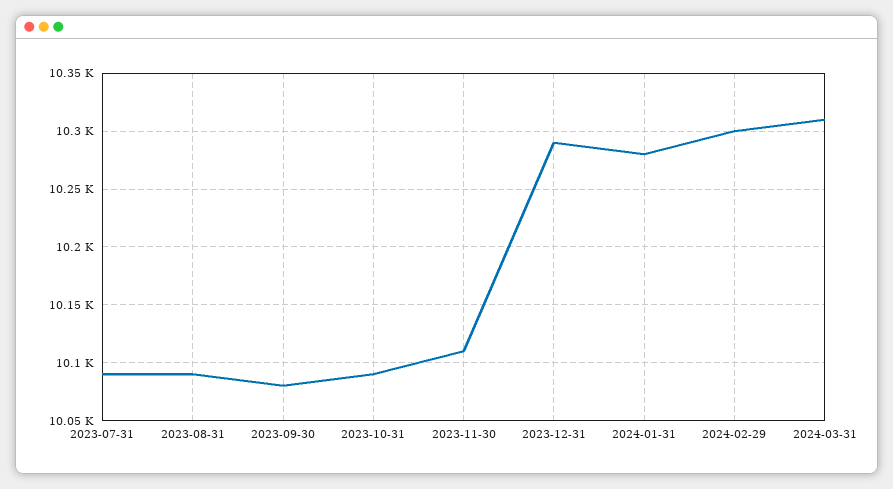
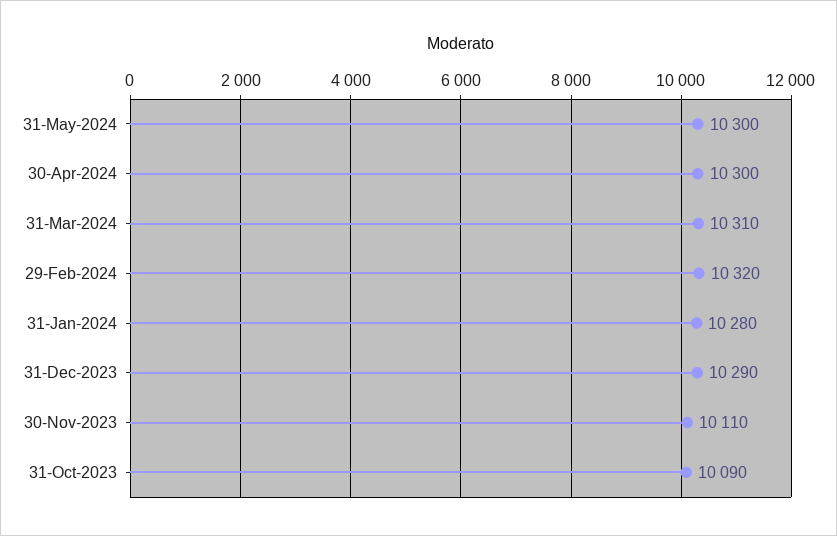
2023-07-31: 10090 -> none
2023-08-31: 10090 -> none
2023-09-30: 10080 -> none
2024-02-29: 10300 -> 10320
31-May-2024: none -> 10300
30-Apr-2024: none -> 10300

